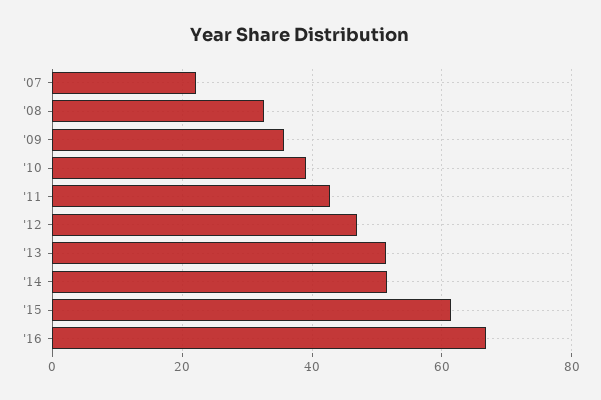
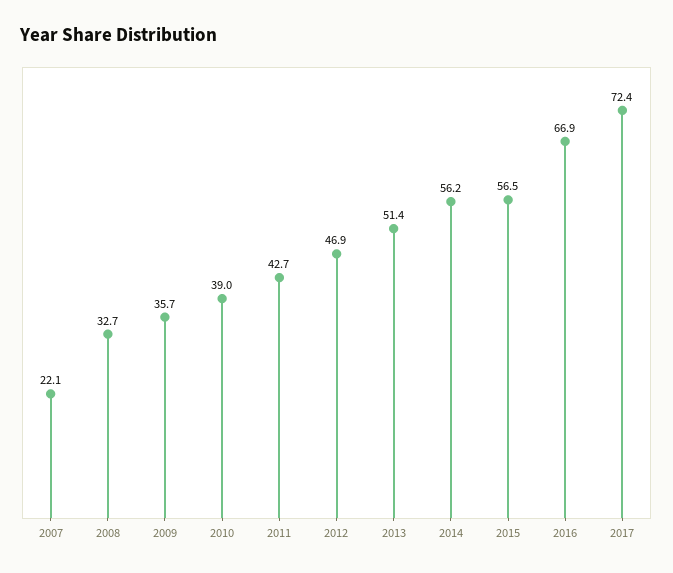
'14: 52 -> 56.2
'15: 62 -> 56.5
2017: none -> 72.4

